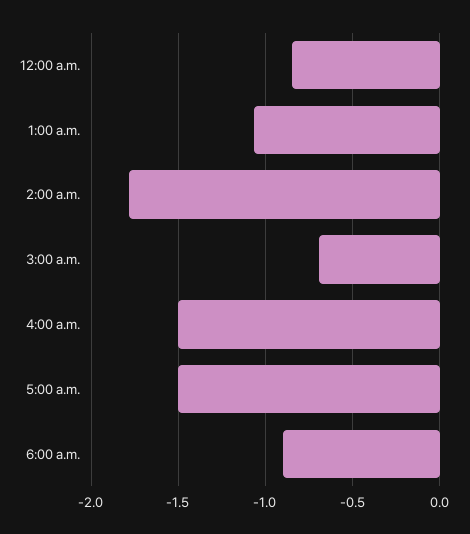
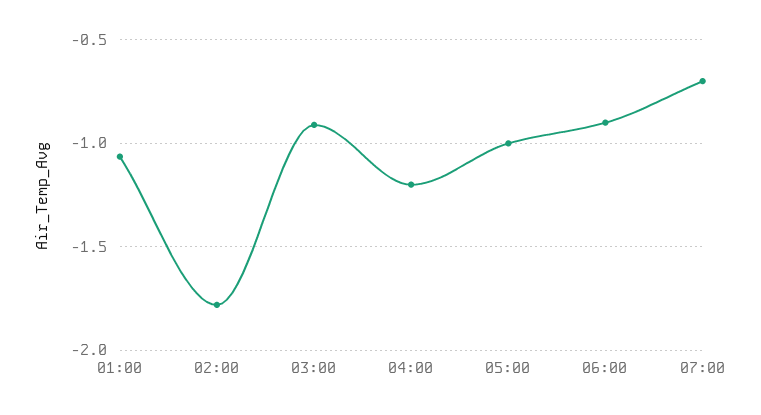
12:00 a.m.: -0.85 -> none
3:00 a.m.: -0.7 -> -0.9
4:00 a.m.: -1.5 -> -1.2
5:00 a.m.: -1.5 -> -1
07:00: none -> -0.7

